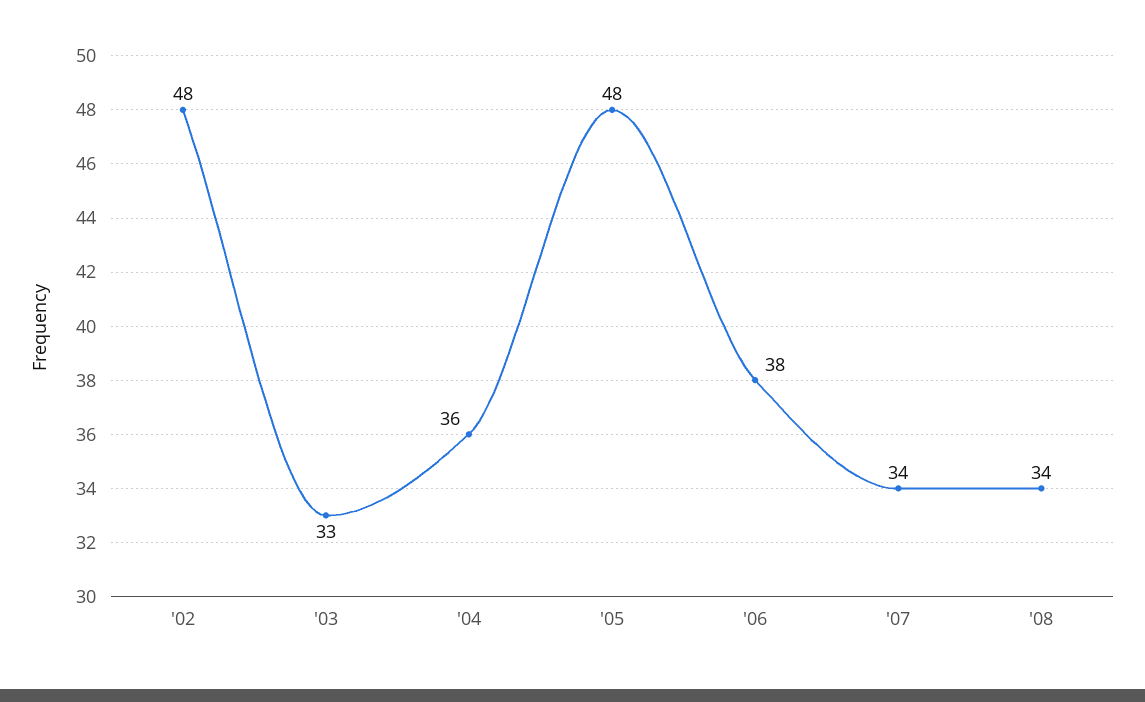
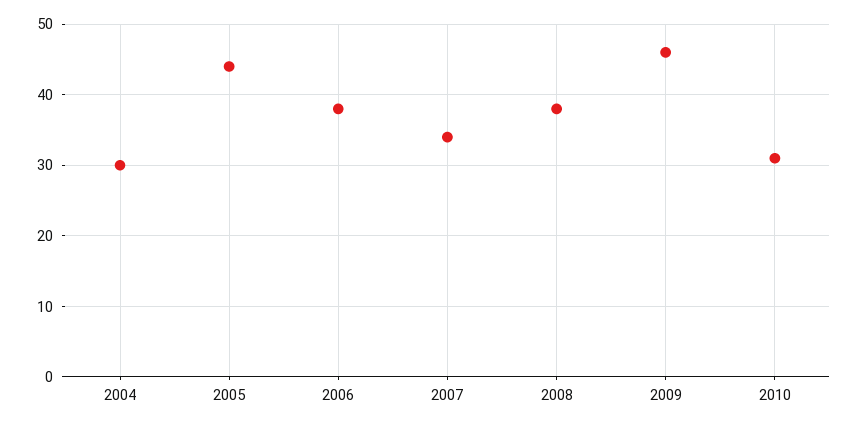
'02: 48 -> none
'03: 33 -> none
'04: 36 -> 30
'05: 48 -> 44
'08: 34 -> 38
2009: none -> 46
2010: none -> 31

